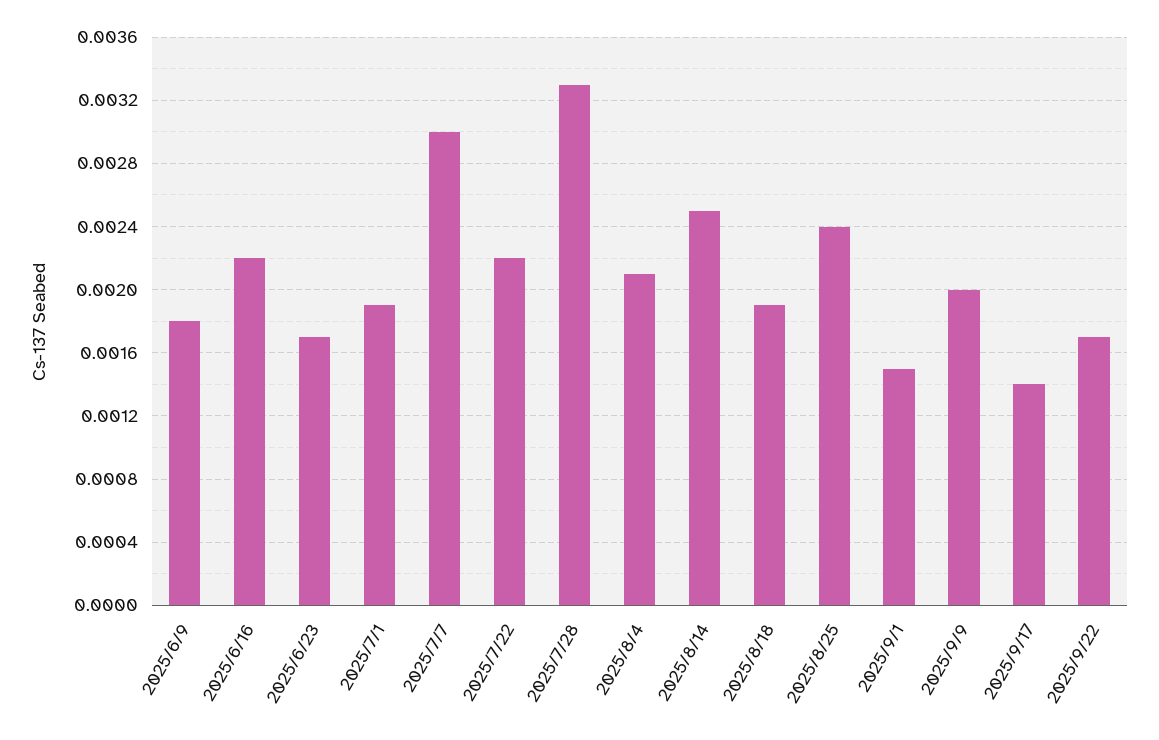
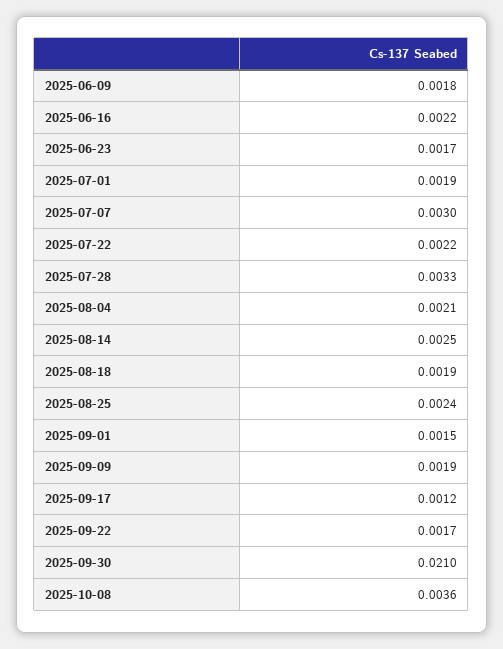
2025/9/9: 0.002 -> 0.0019
2025/9/17: 0.0014 -> 0.0012
2025-09-30: none -> 0.021
2025-10-08: none -> 0.0036

